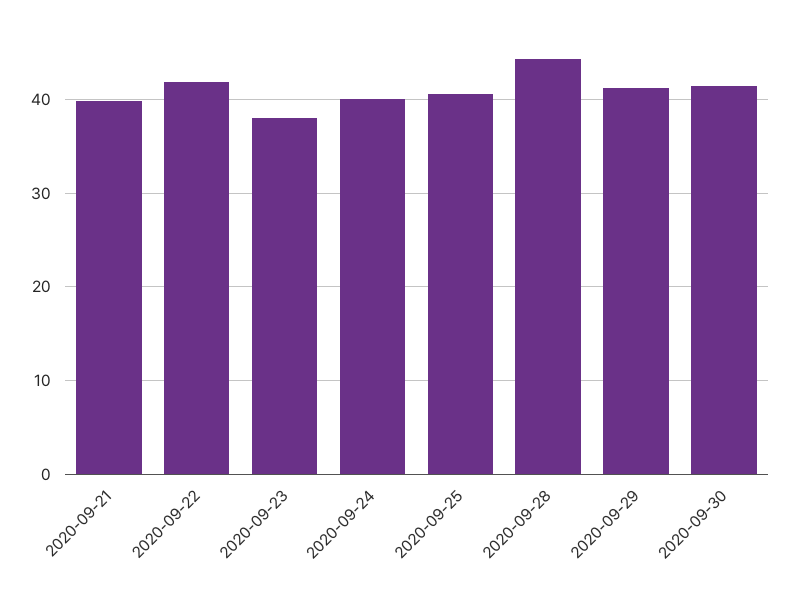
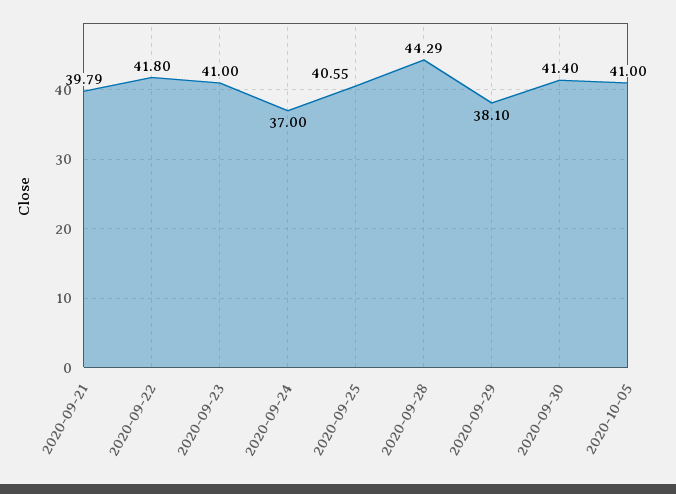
2020-09-23: 38 -> 41
2020-09-24: 40 -> 37
2020-09-29: 41 -> 38.1
2020-10-05: none -> 41

